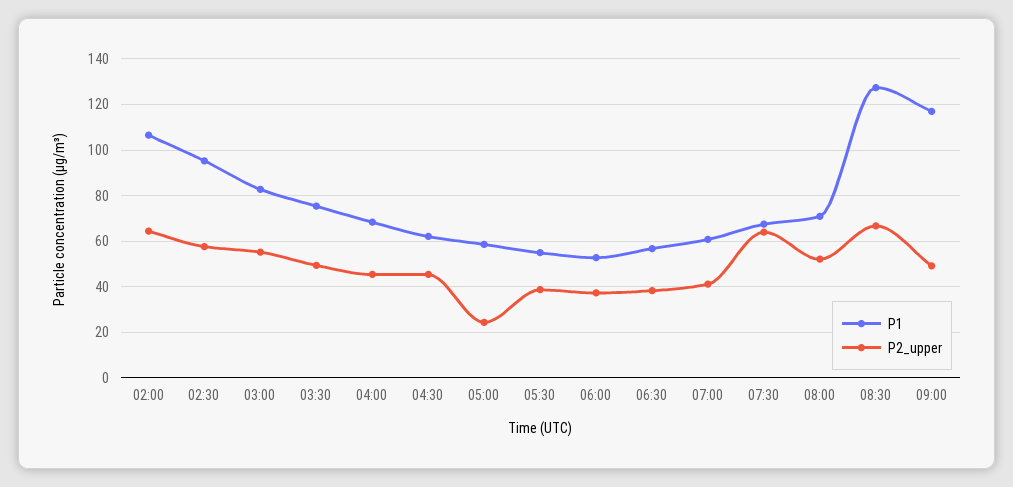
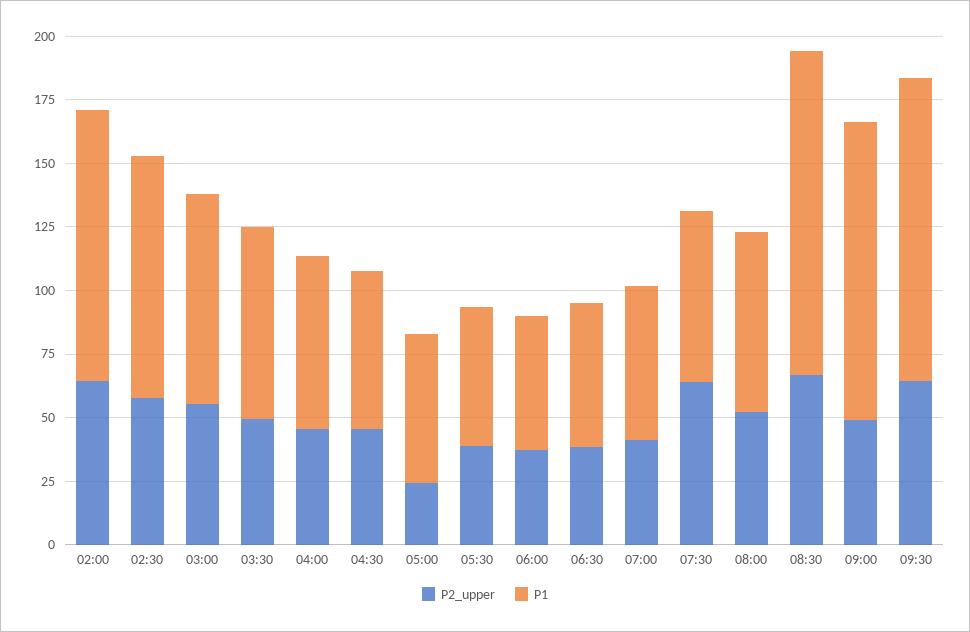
P2_upper, 09:30: none -> 65
P1, 09:30: none -> 120

